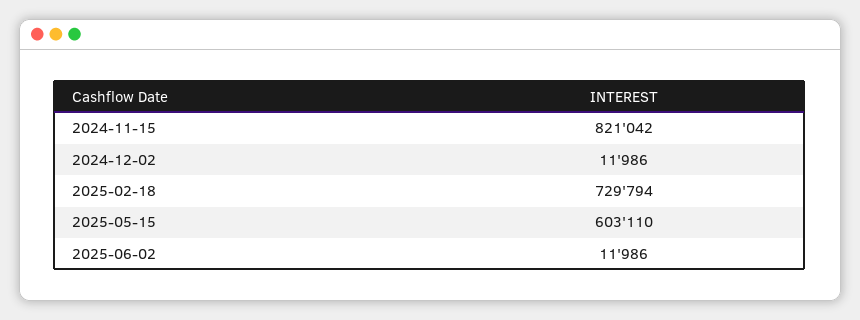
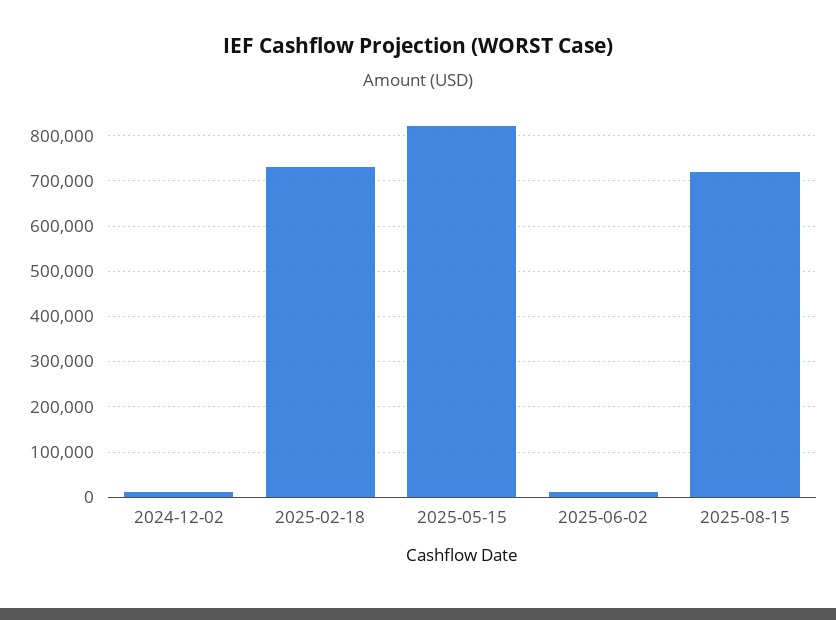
2024-11-15: 821042 -> none
2025-05-15: 603110 -> 820000
2025-08-15: none -> 720000

